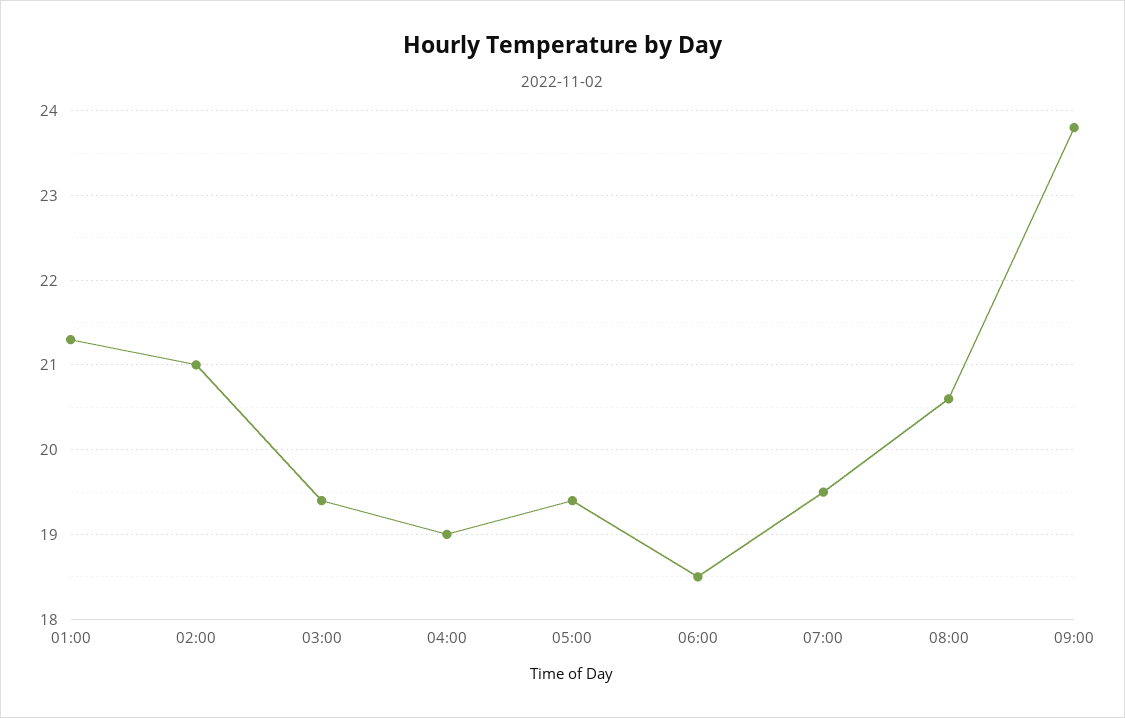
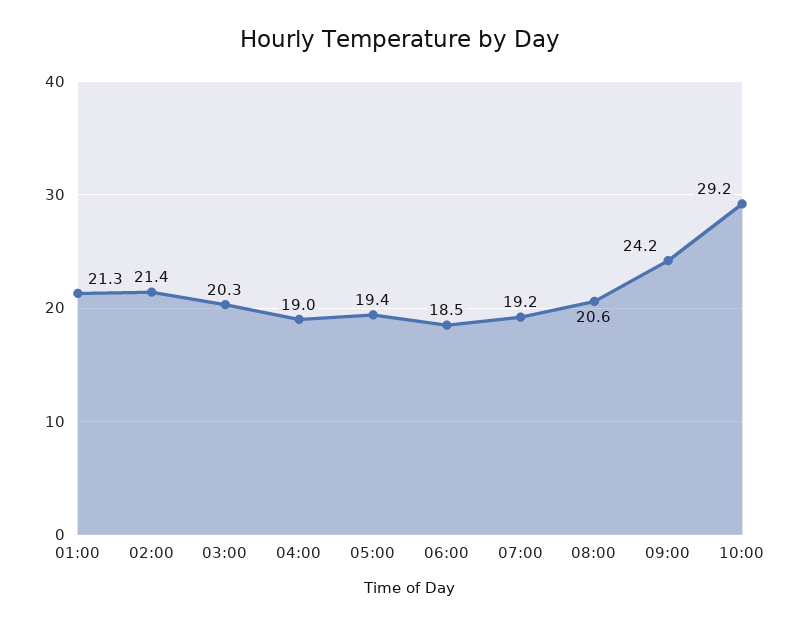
02:00: 21 -> 21.4
03:00: 19.4 -> 20.3
07:00: 19.5 -> 19.2
09:00: 23.8 -> 24.2
10:00: none -> 29.2

